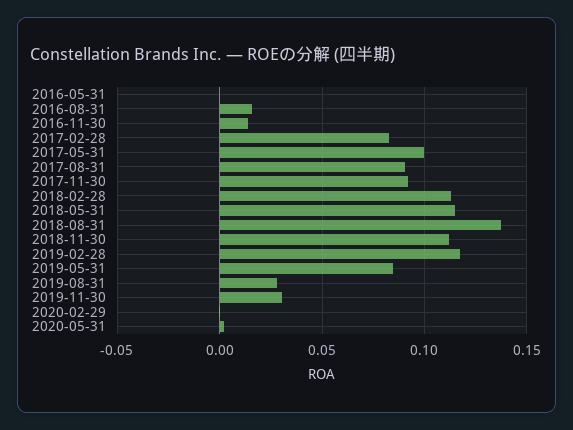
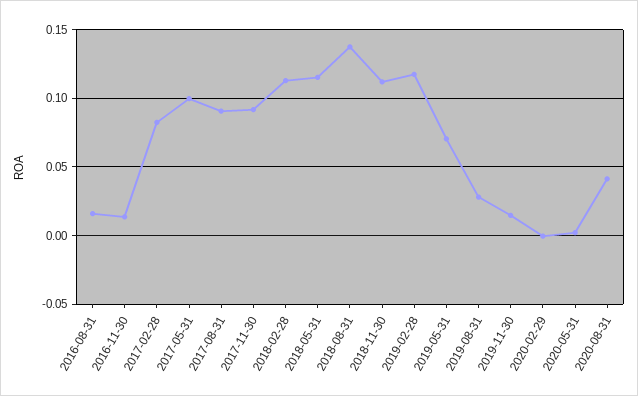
2016-05-31: 0 -> none
2019-05-31: 0.085 -> 0.07
2019-11-30: 0.03 -> 0.015
2020-08-31: none -> 0.04

